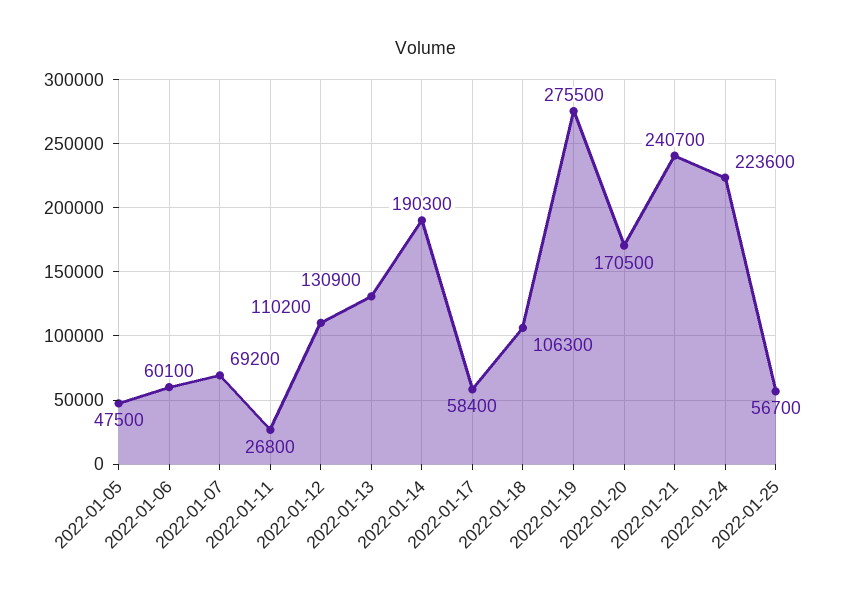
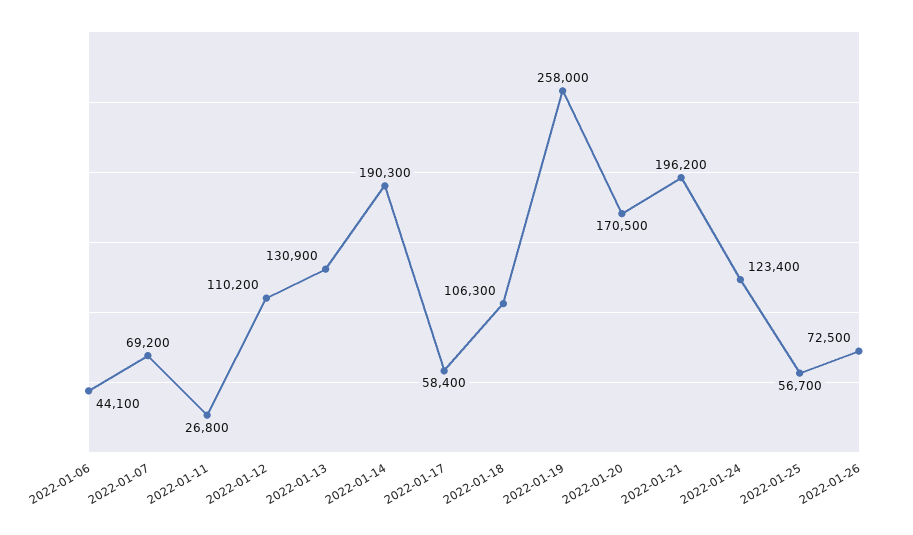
2022-01-05: 47500 -> none
2022-01-06: 60100 -> 44100
2022-01-19: 275500 -> 258000
2022-01-21: 240700 -> 196200
2022-01-24: 223600 -> 123400
2022-01-26: none -> 72500

